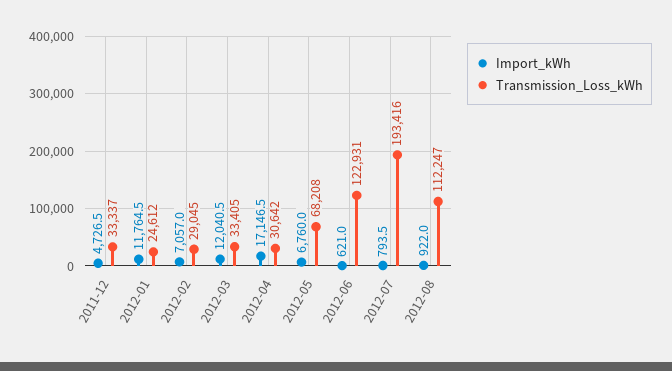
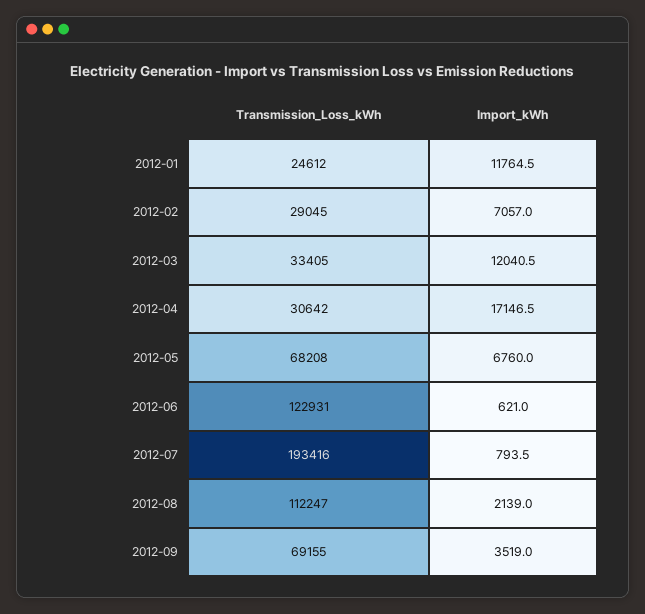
Import_kWh, 2011-12: 4726.5 -> none
Transmission_Loss_kWh, 2011-12: 33337 -> none
Import_kWh, 2012-08: 922 -> 2139
Transmission_Loss_kWh, 2012-09: none -> 69155
Import_kWh, 2012-09: none -> 3519

